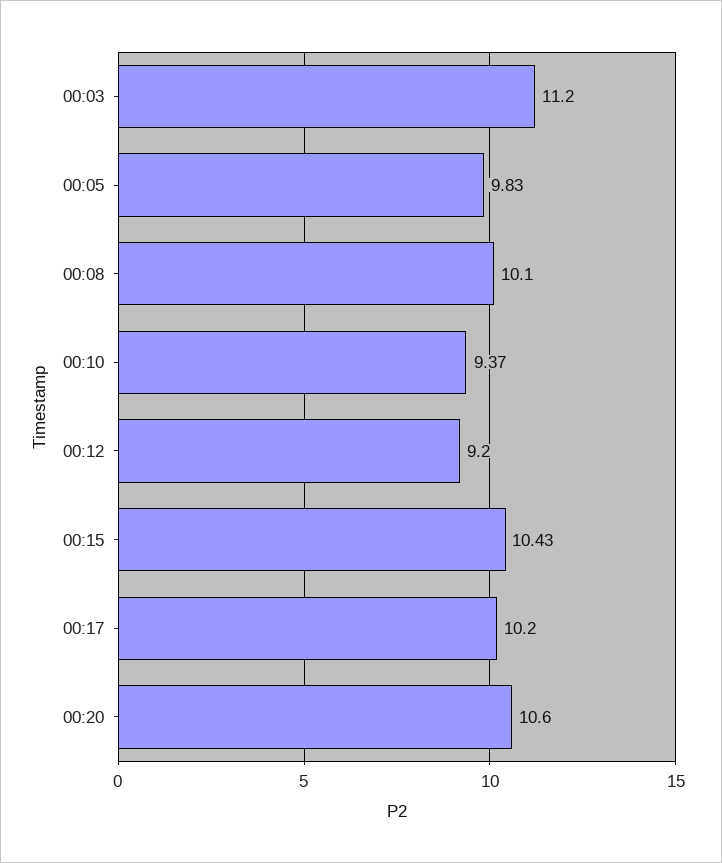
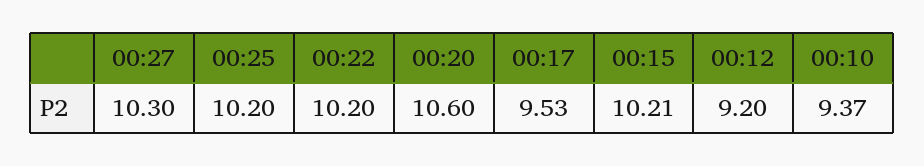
00:03: 11.2 -> none
00:05: 9.83 -> none
00:08: 10.1 -> none
00:15: 10.43 -> 10.21
00:17: 10.2 -> 9.53
00:27: none -> 10.3
00:25: none -> 10.2
00:22: none -> 10.2

